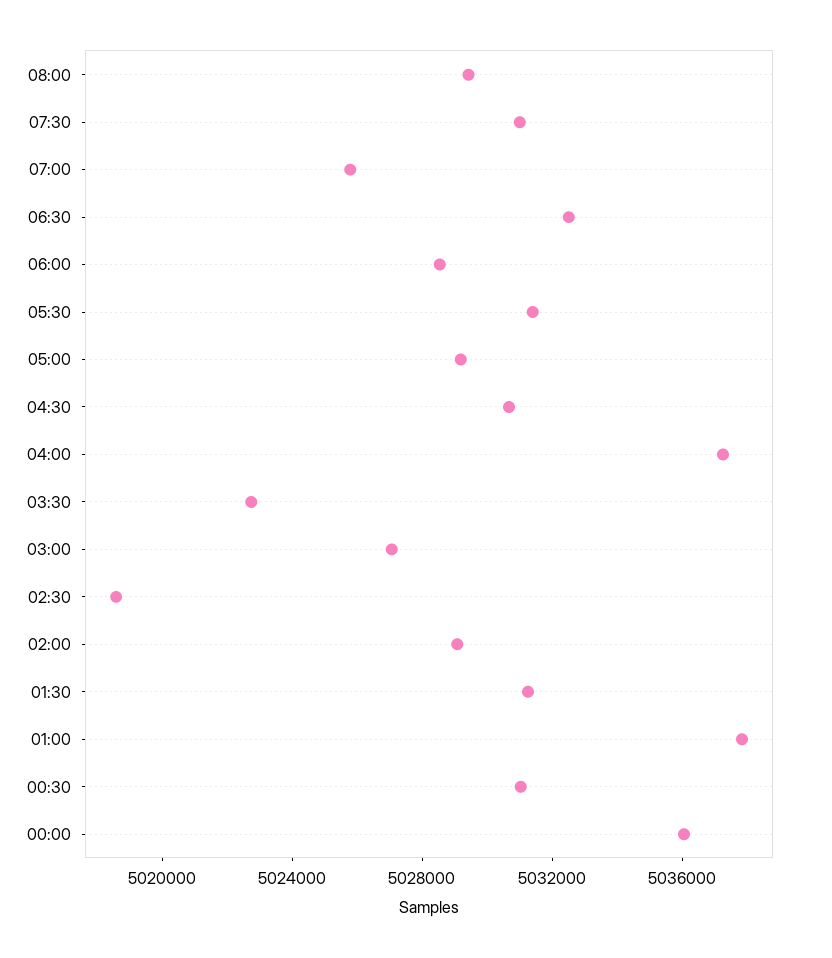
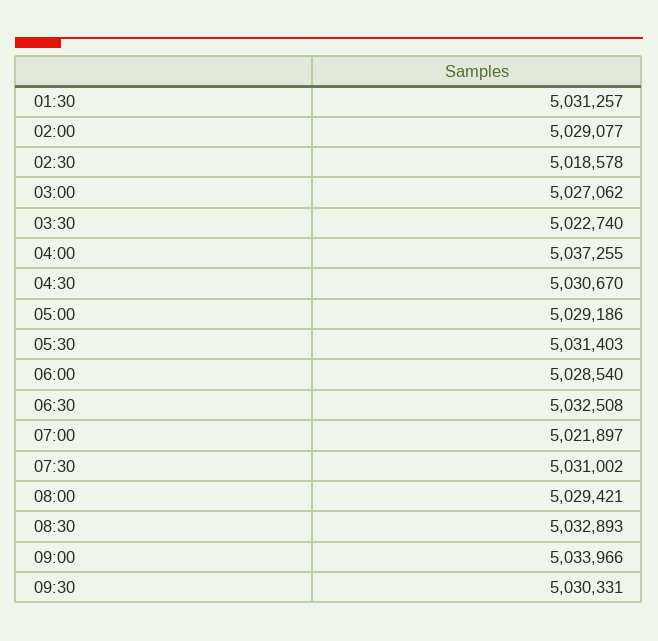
07:00: 5026000 -> 5021897
01:00: 5038000 -> none
00:30: 5031000 -> none
00:00: 5036000 -> none
08:30: none -> 5032893
09:00: none -> 5033966
09:30: none -> 5030331

